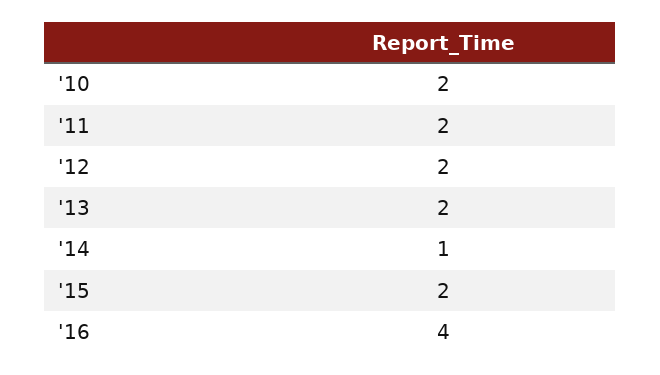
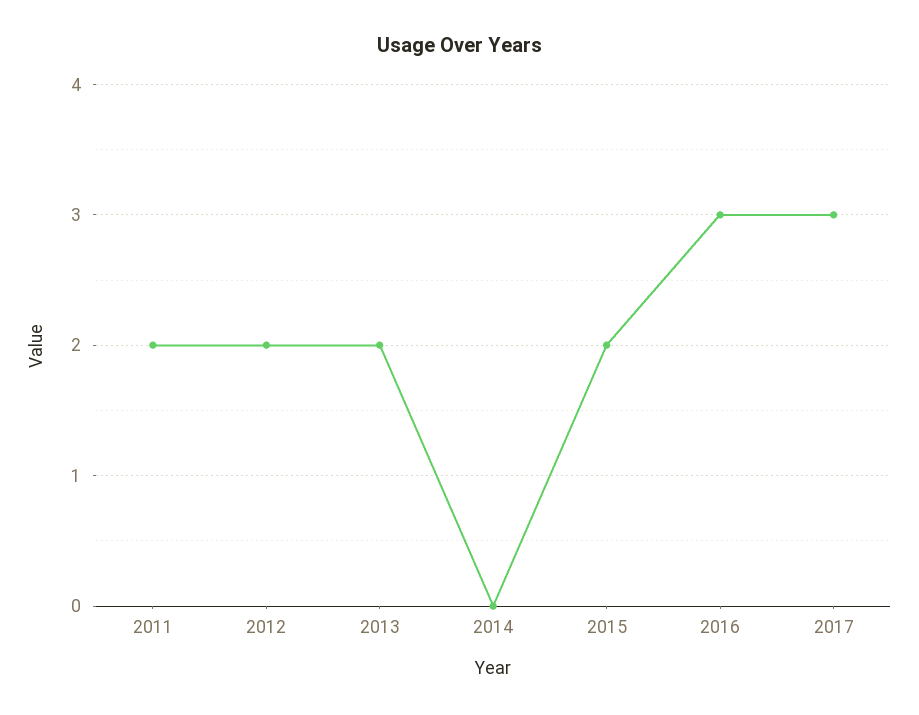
'10: 2 -> none
'14: 1 -> 0
'16: 4 -> 3
2017: none -> 3

